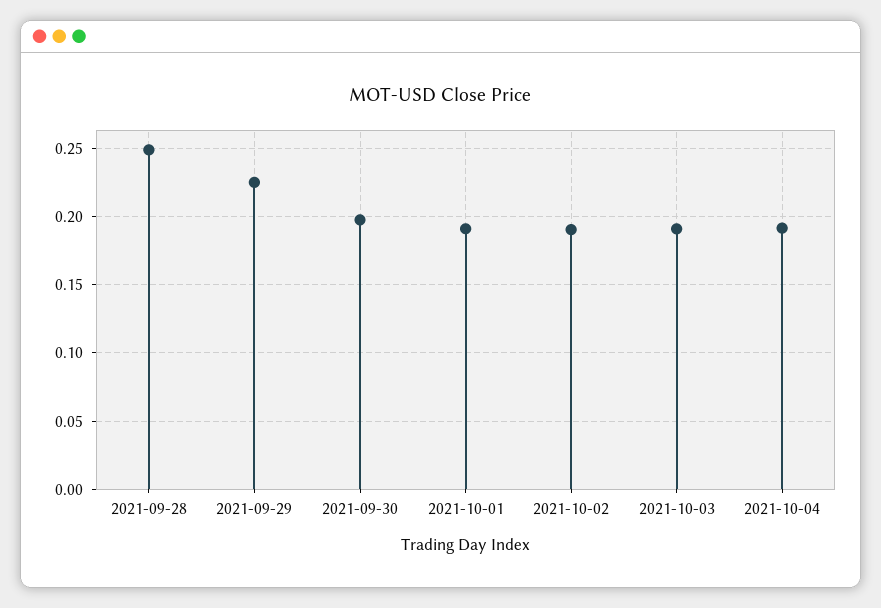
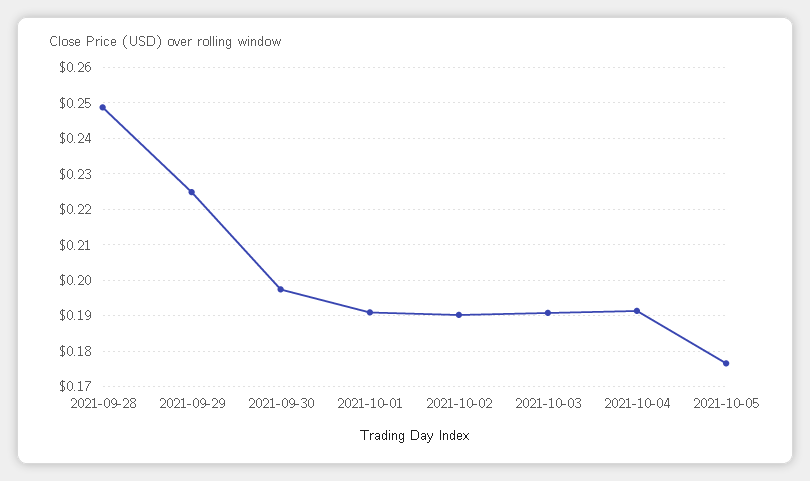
2021-10-05: none -> 0.176

